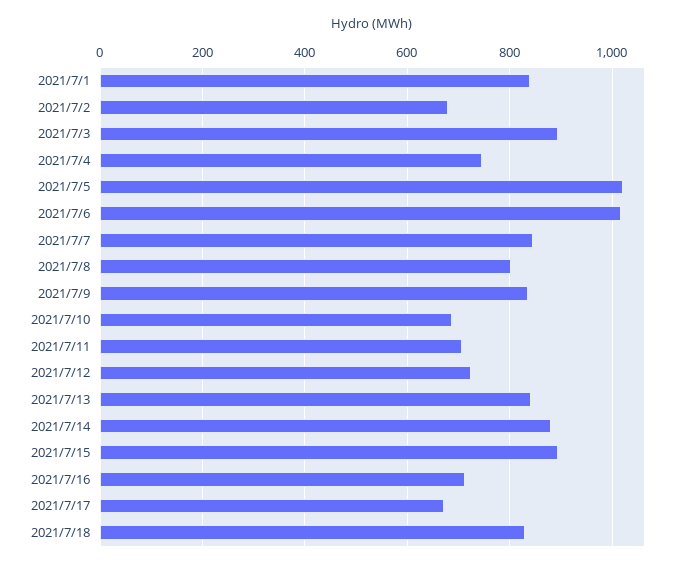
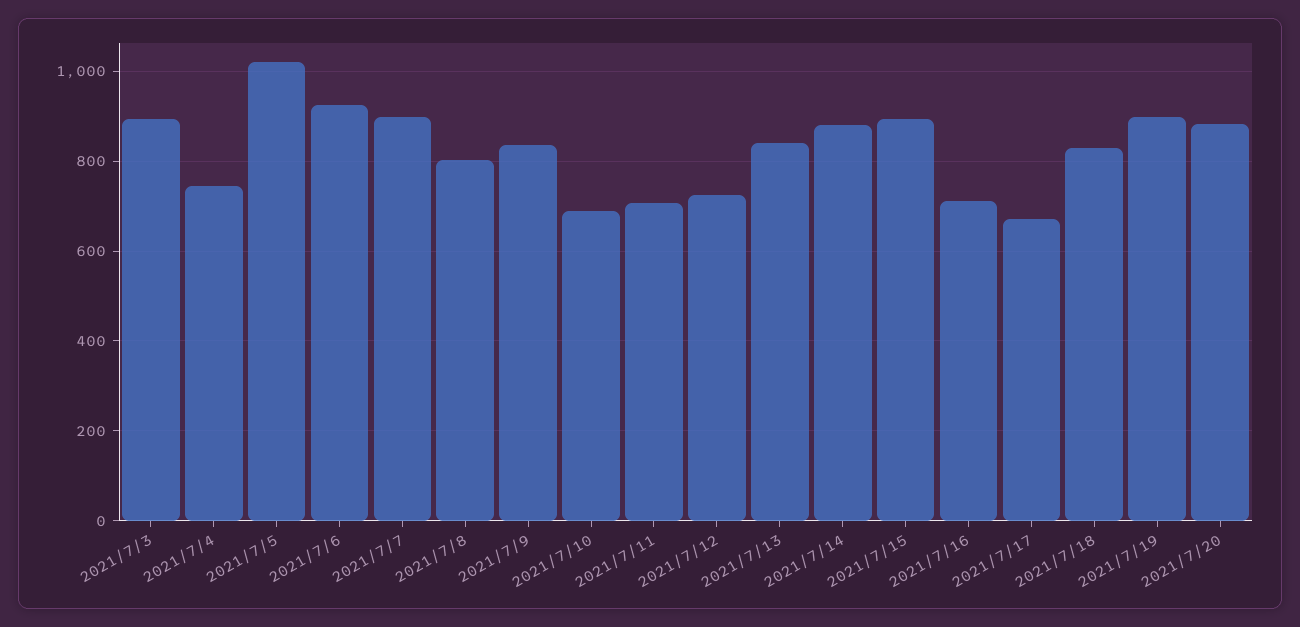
2021/7/1: 840 -> none
2021/7/2: 680 -> none
2021/7/6: 1020 -> 920
2021/7/7: 840 -> 900
2021/7/19: none -> 900
2021/7/20: none -> 880

